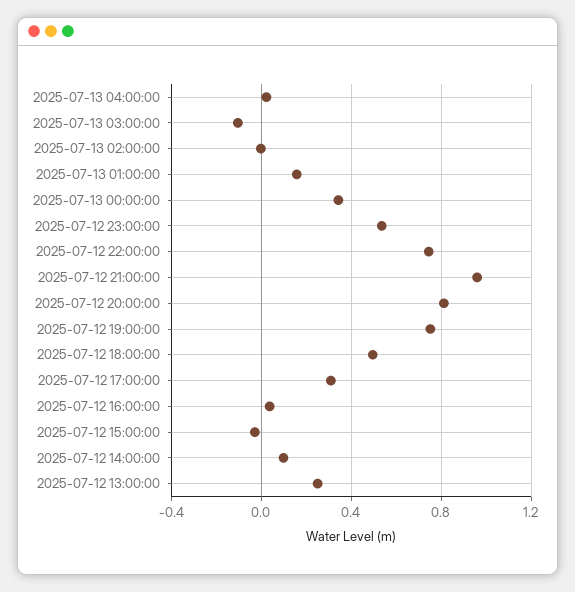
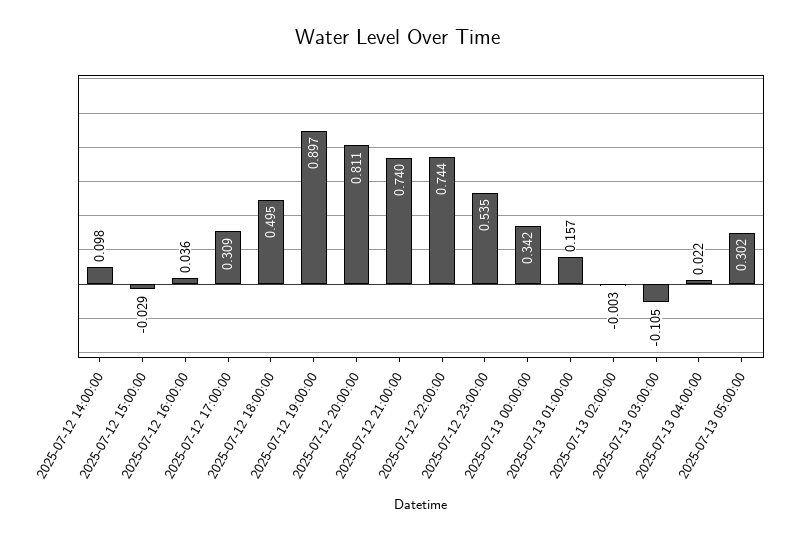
2025-07-12 21:00:00: 0.95 -> 0.74
2025-07-12 19:00:00: 0.75 -> 0.897
2025-07-12 13:00:00: 0.25 -> none
2025-07-13 05:00:00: none -> 0.302

